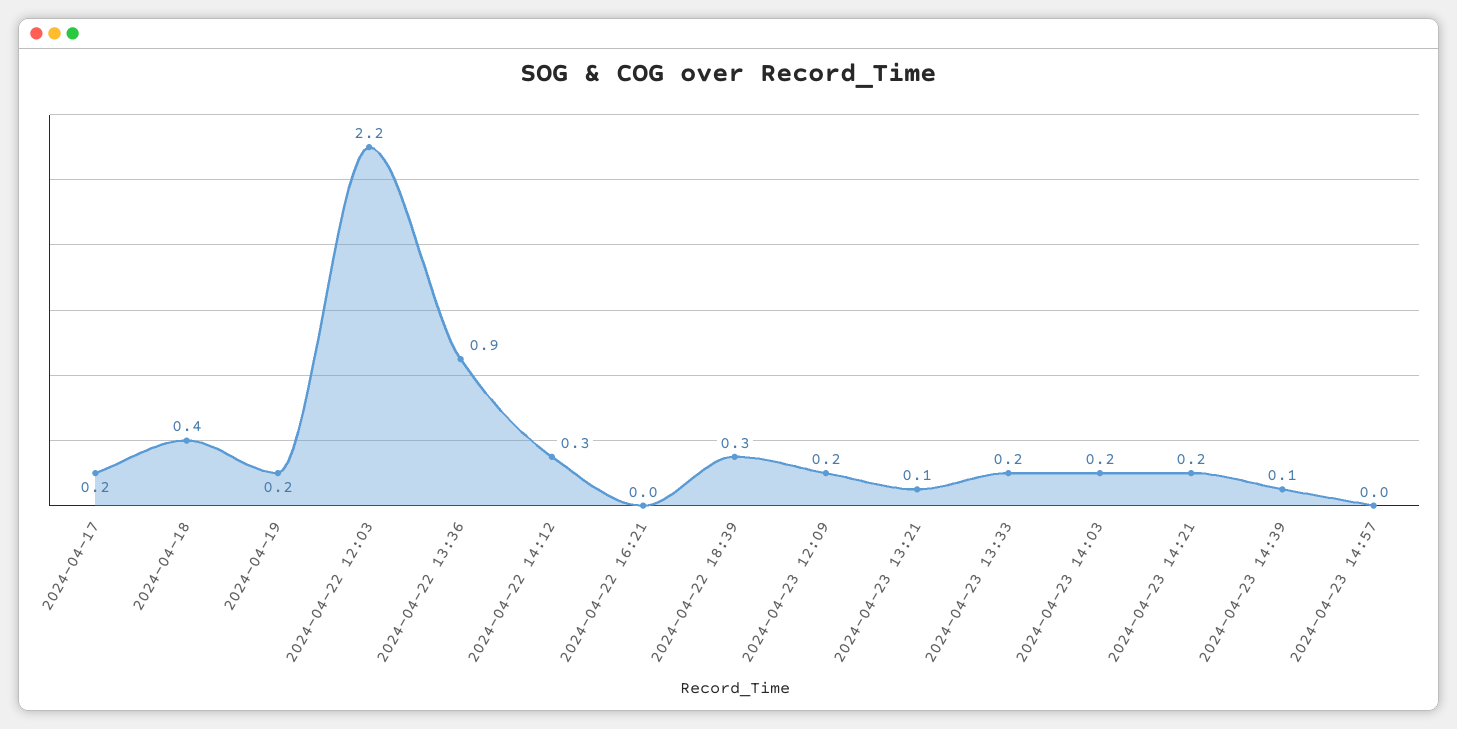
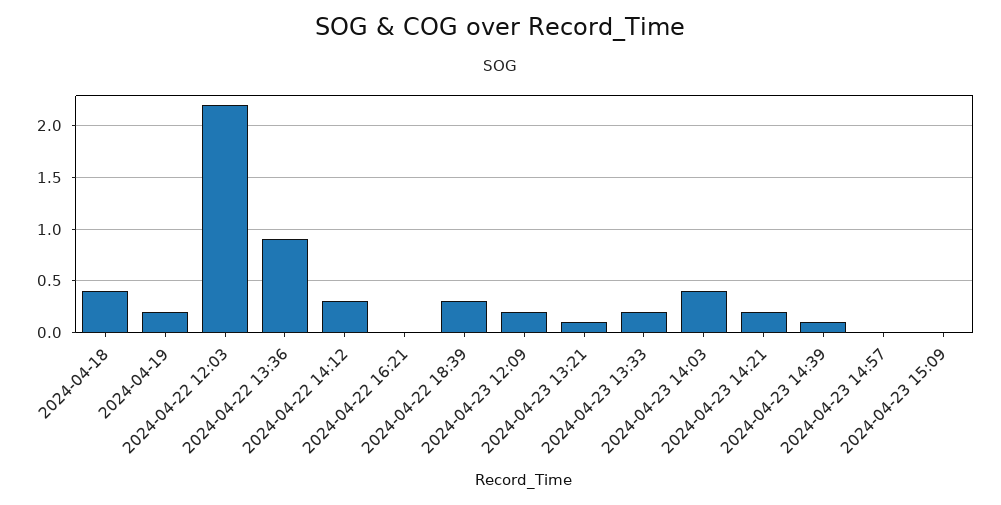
2024-04-17: 0.2 -> none
2024-04-23 14:03: 0.2 -> 0.4
2024-04-23 15:09: none -> 0

